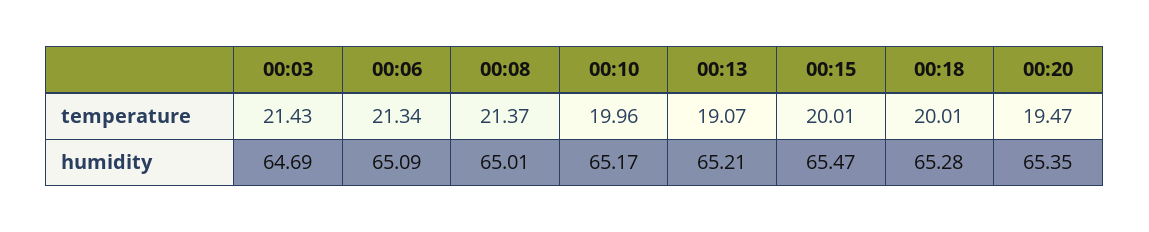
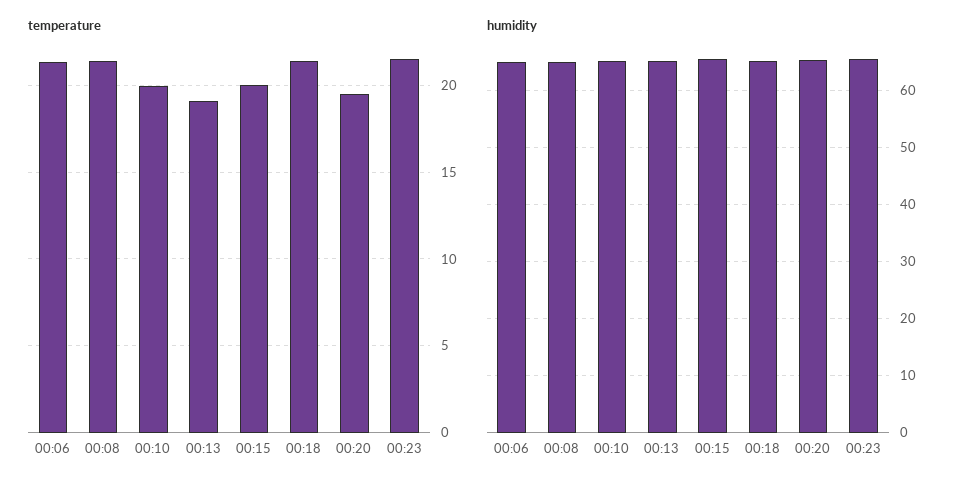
temperature, 00:03: 21.43 -> none
temperature, 00:18: 20.01 -> 21.5
humidity, 00:03: 64.69 -> none
temperature, 00:23: none -> 21.5
humidity, 00:23: none -> 66

